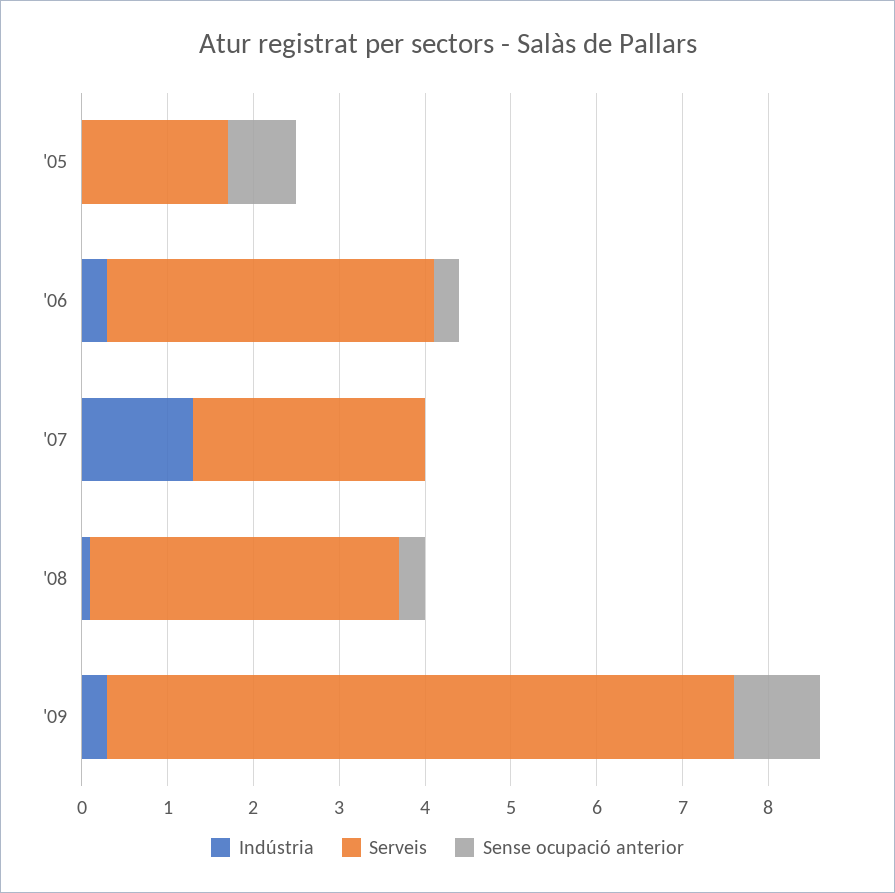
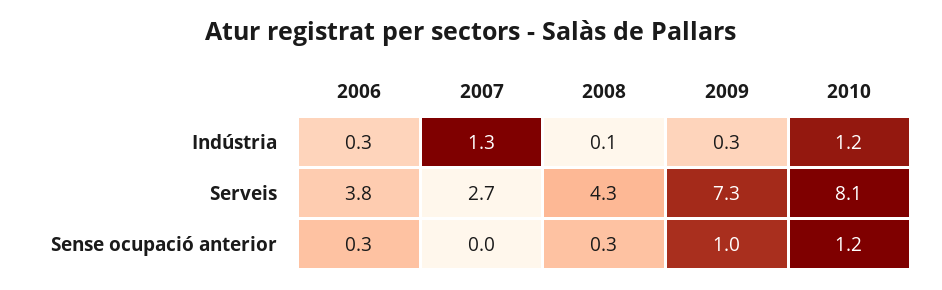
Indústria, '05: 0 -> none
Serveis, '05: 1.7 -> none
Sense ocupació anterior, '05: 0.8 -> none
Serveis, '08: 3.6 -> 4.3
Indústria, 2010: none -> 1.2
Serveis, 2010: none -> 8.1
Sense ocupació anterior, 2010: none -> 1.2

